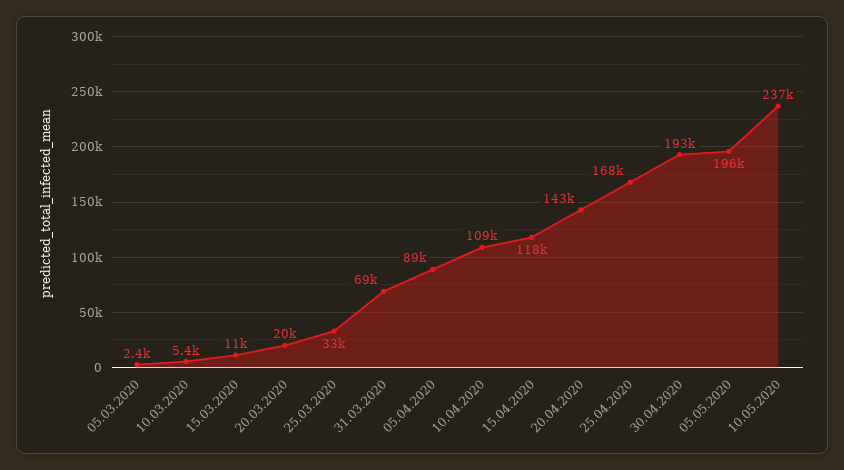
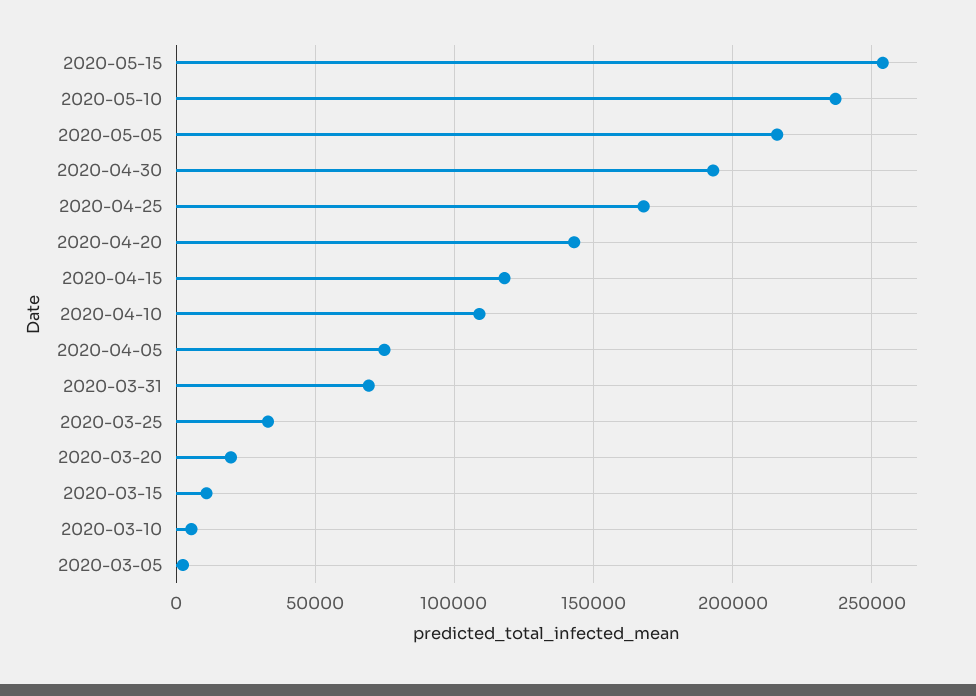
05.04.2020: 89000 -> 75000
05.05.2020: 196000 -> 215000
2020-05-15: none -> 255000

